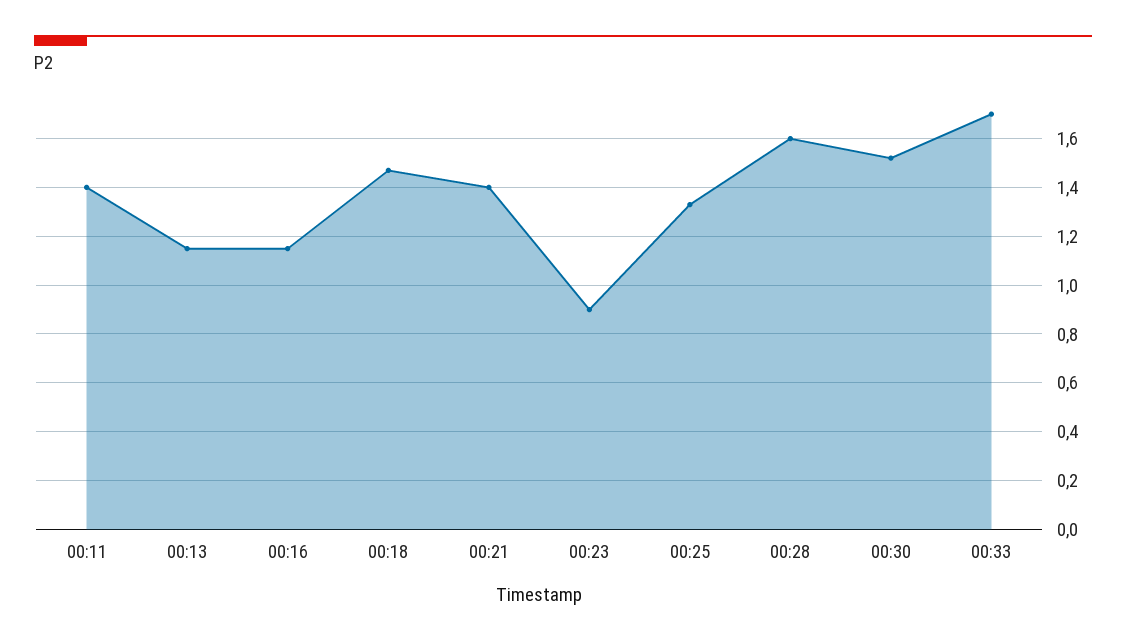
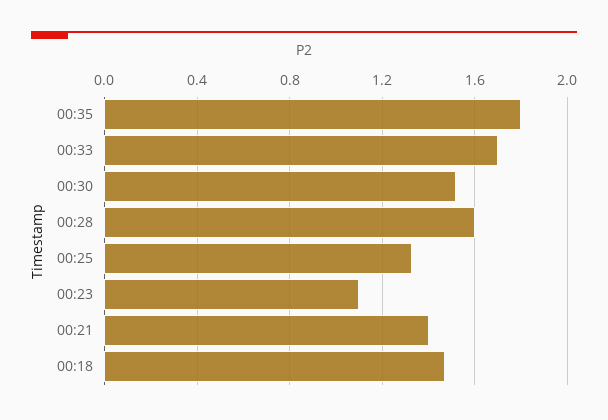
00:11: 1.4 -> none
00:13: 1.15 -> none
00:16: 1.15 -> none
00:23: 0.9 -> 1.1
00:35: none -> 1.8

